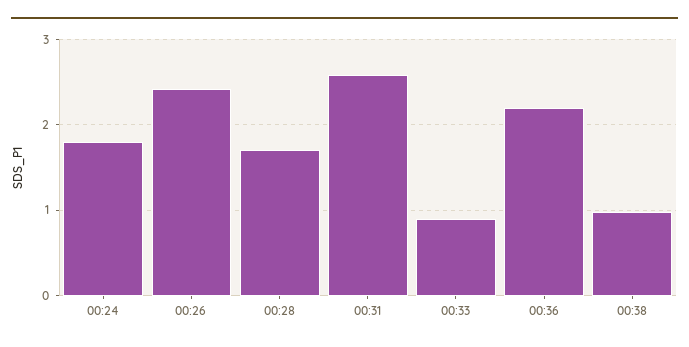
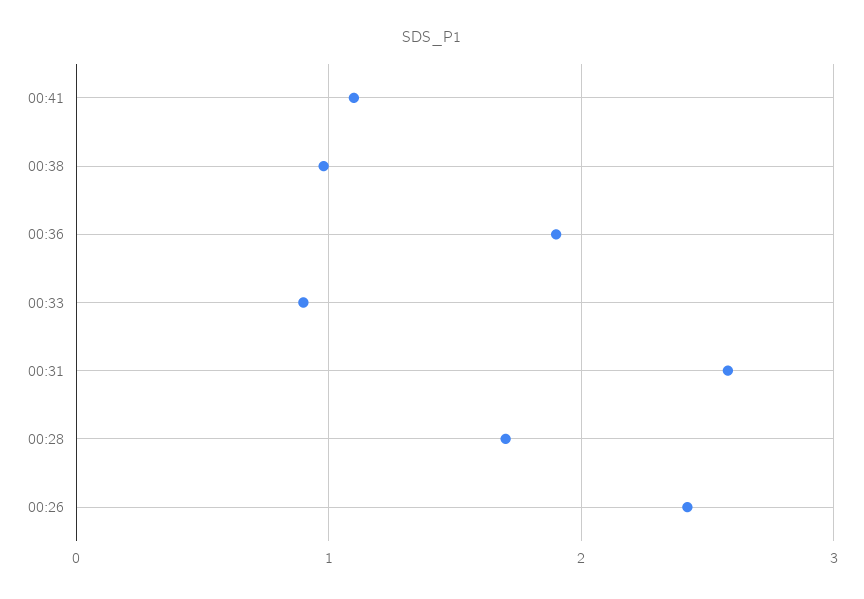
00:24: 1.8 -> none
00:36: 2.2 -> 1.9
00:41: none -> 1.1

